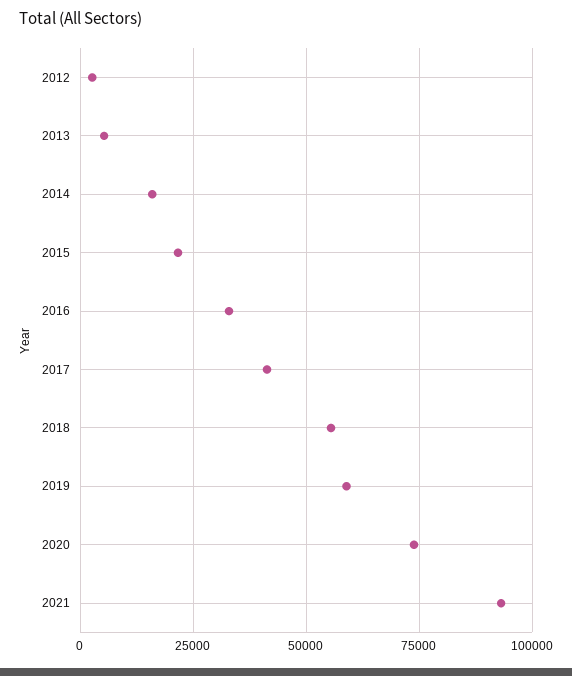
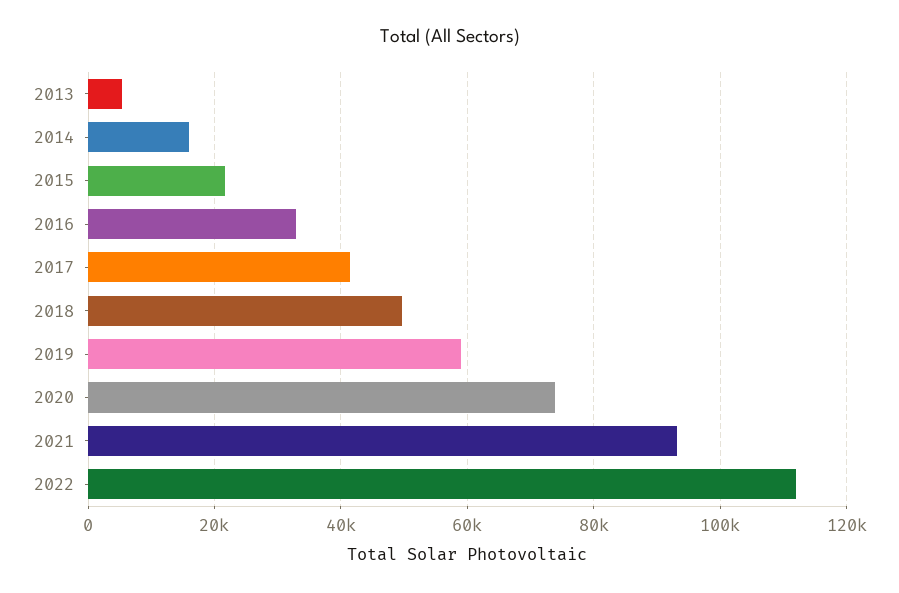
2012: 2500 -> none
2018: 55000 -> 50000
2022: none -> 112000

